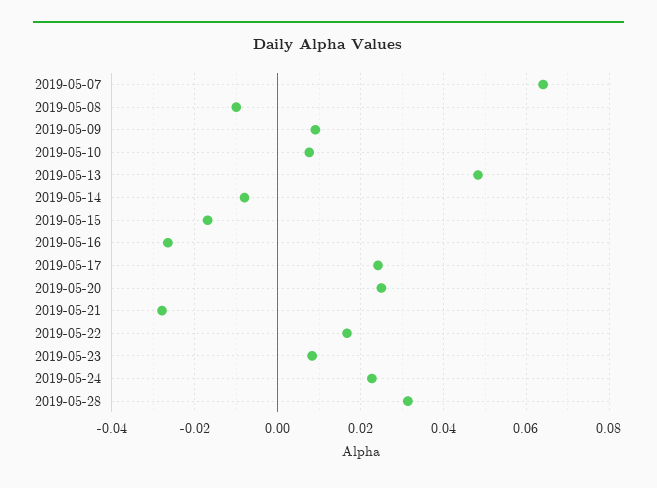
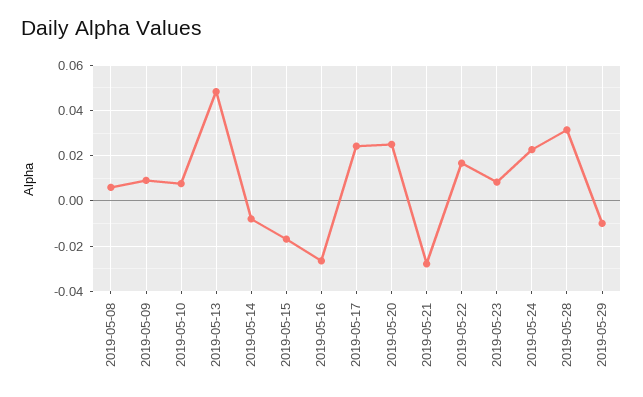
2019-05-07: 0.064 -> none
2019-05-08: -0.01 -> 0.005
2019-05-29: none -> -0.01

